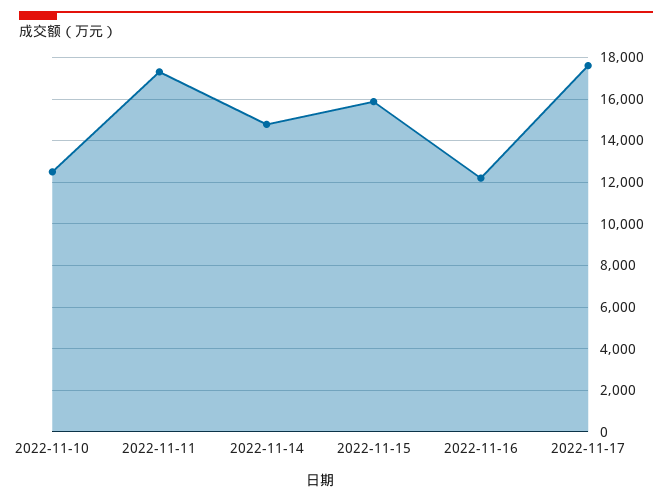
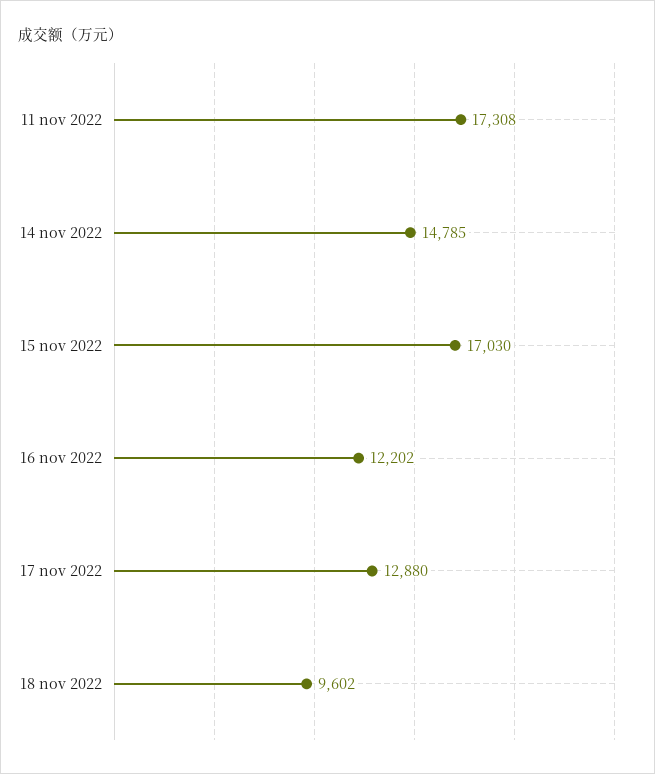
2022-11-10: 12500 -> none
2022-11-15: 16000 -> 17030
2022-11-17: 17500 -> 12880
18 nov 2022: none -> 9602

